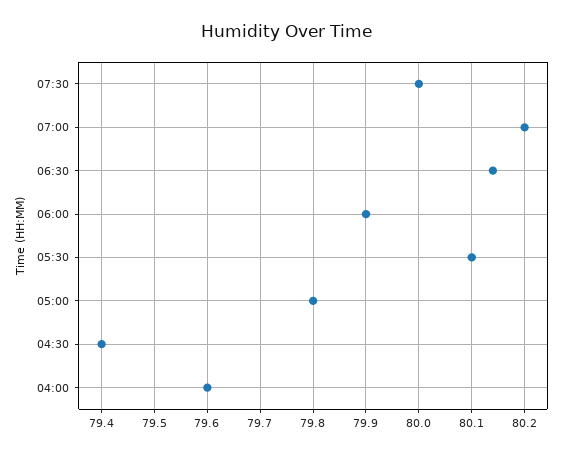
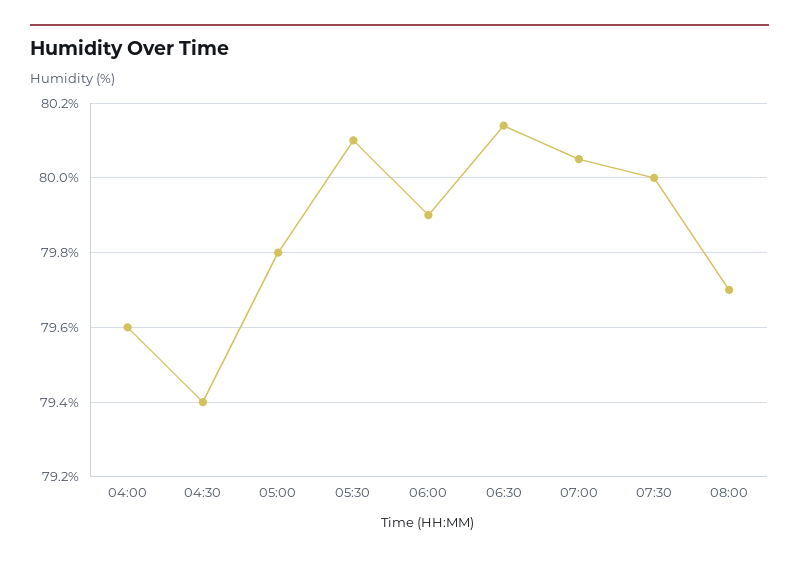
07:00: 80.2 -> 80.05
08:00: none -> 79.7

